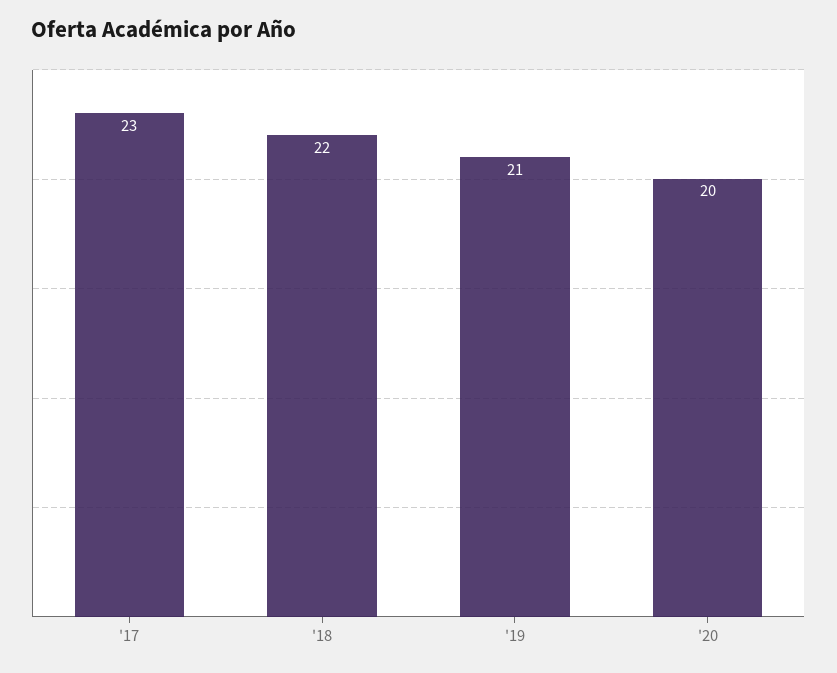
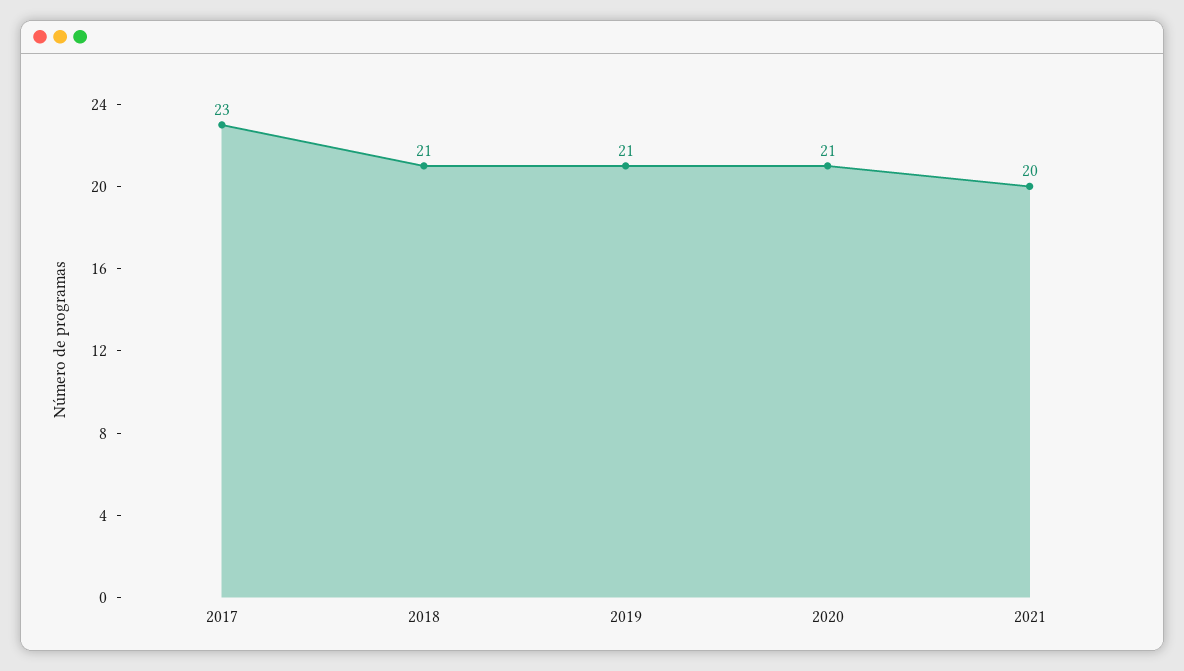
'18: 22 -> 21
'20: 20 -> 21
2021: none -> 20

